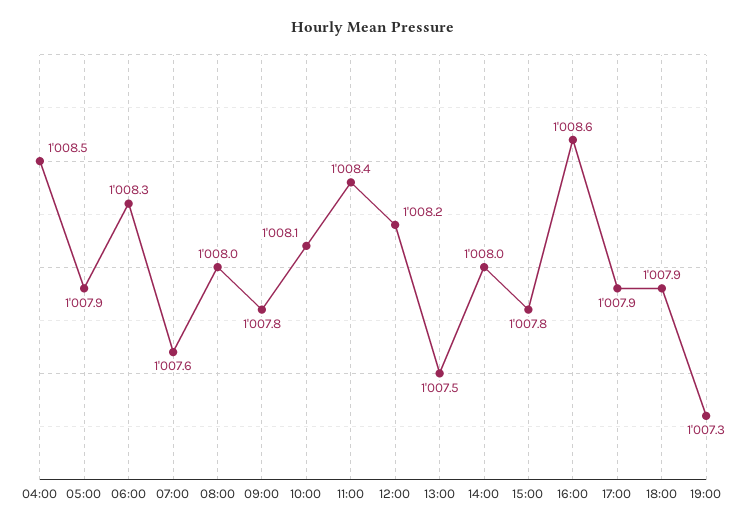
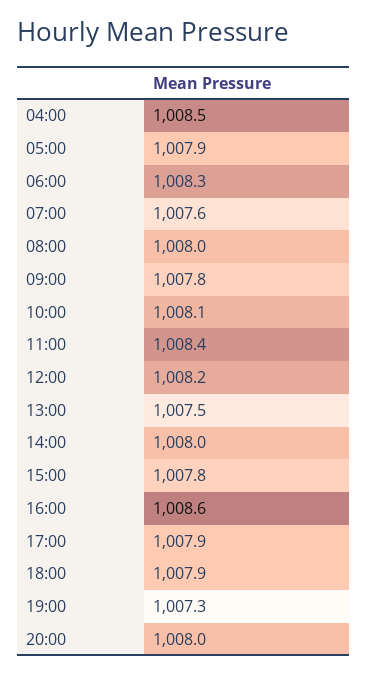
20:00: none -> 1008

